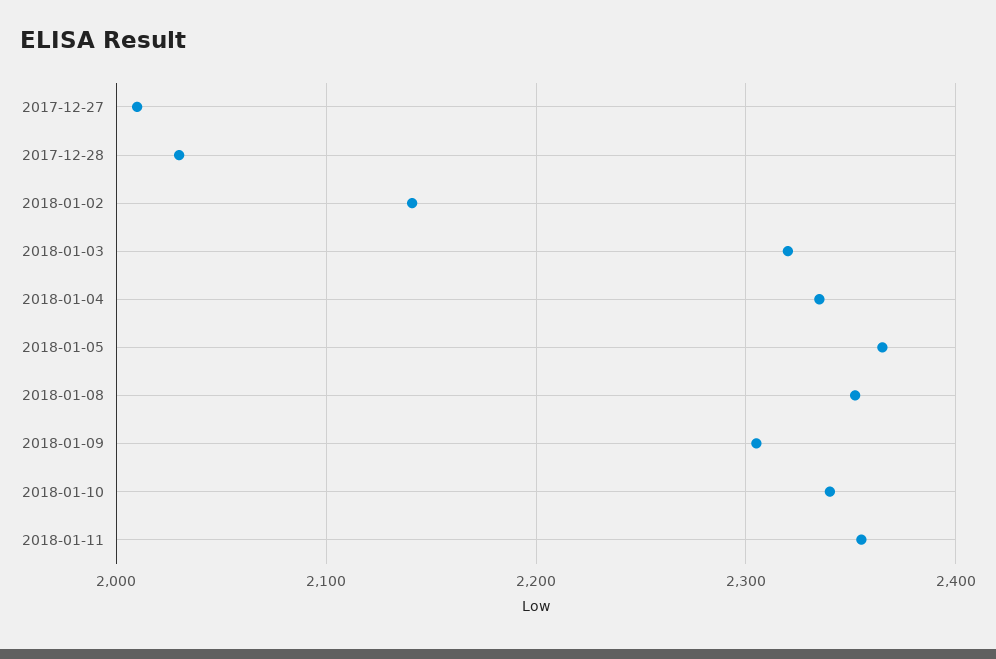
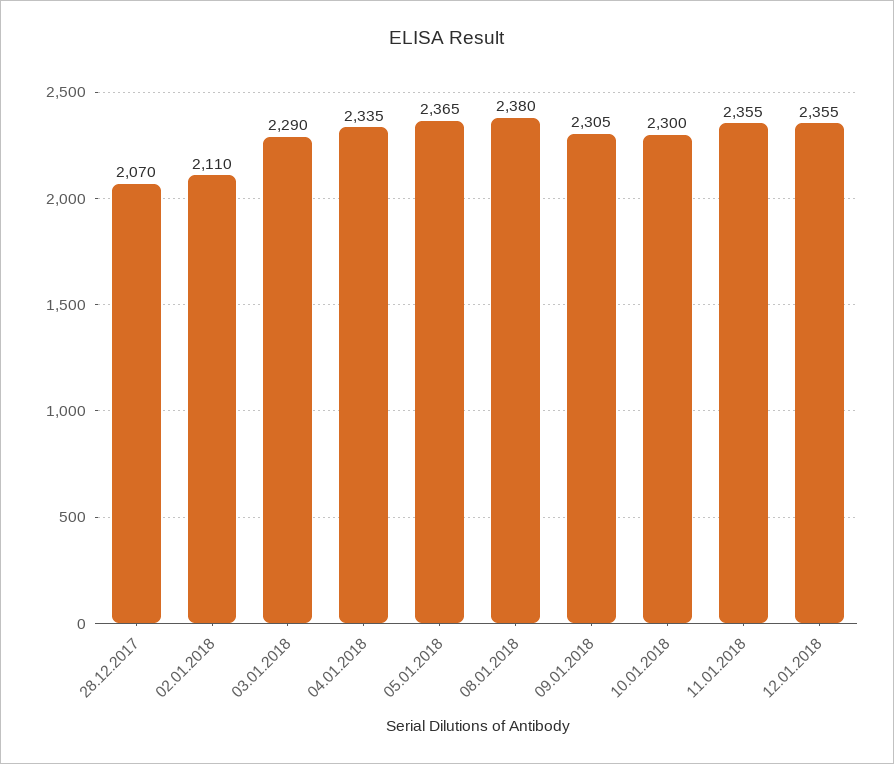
2017-12-27: 2010 -> none
2017-12-28: 2030 -> 2070
2018-01-02: 2140 -> 2110
2018-01-03: 2320 -> 2290
2018-01-08: 2350 -> 2380
2018-01-10: 2340 -> 2300
12.01.2018: none -> 2355

